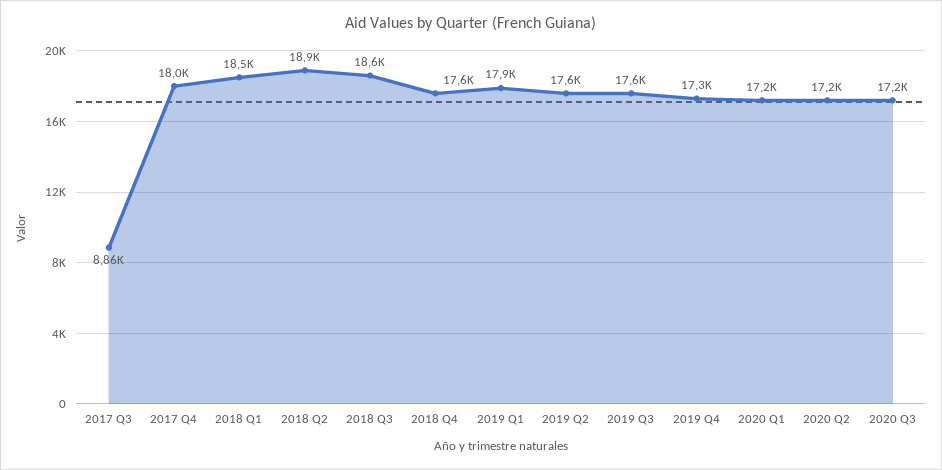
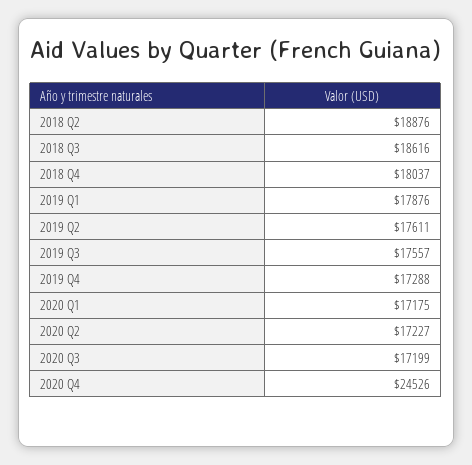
2017 Q3: 8860 -> none
2017 Q4: 18000 -> none
2018 Q1: 18500 -> none
2018 Q4: 17600 -> 18037
2020 Q4: none -> 24526

